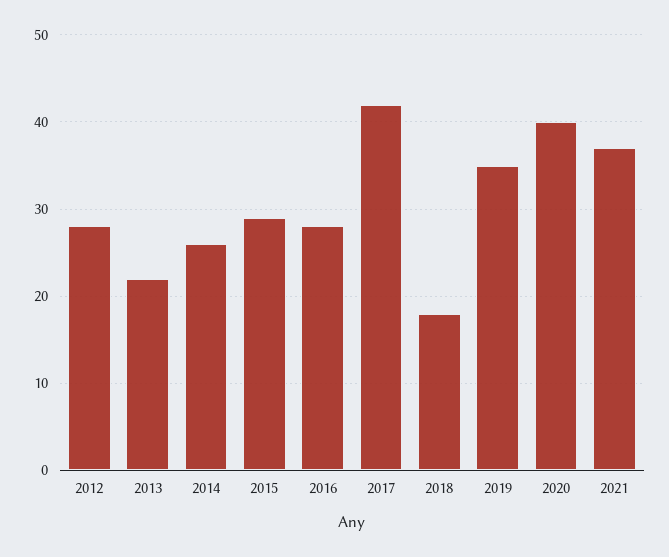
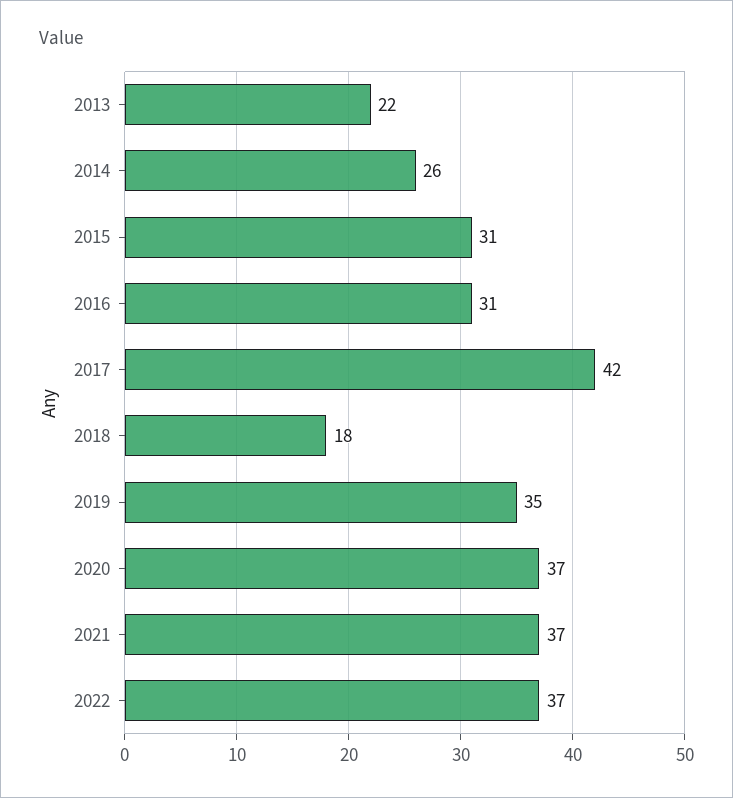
2012: 28 -> none
2015: 29 -> 31
2016: 28 -> 31
2020: 40 -> 37
2022: none -> 37

